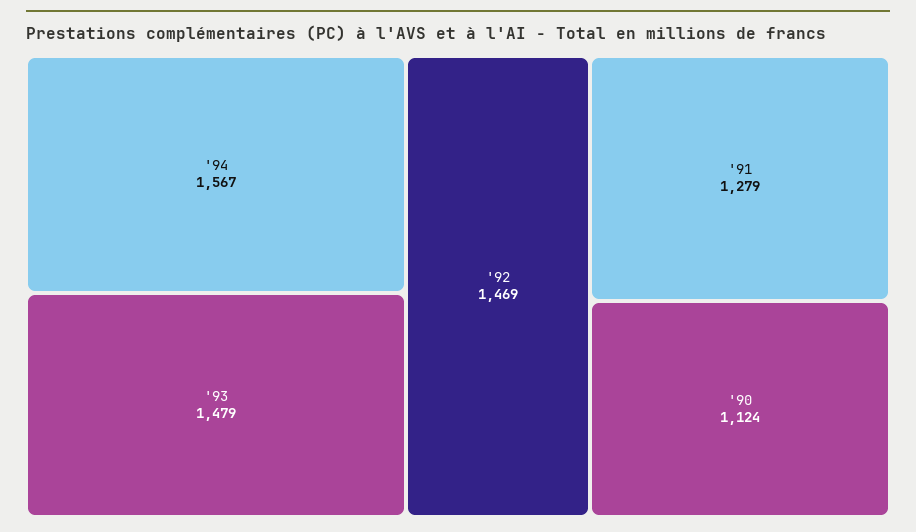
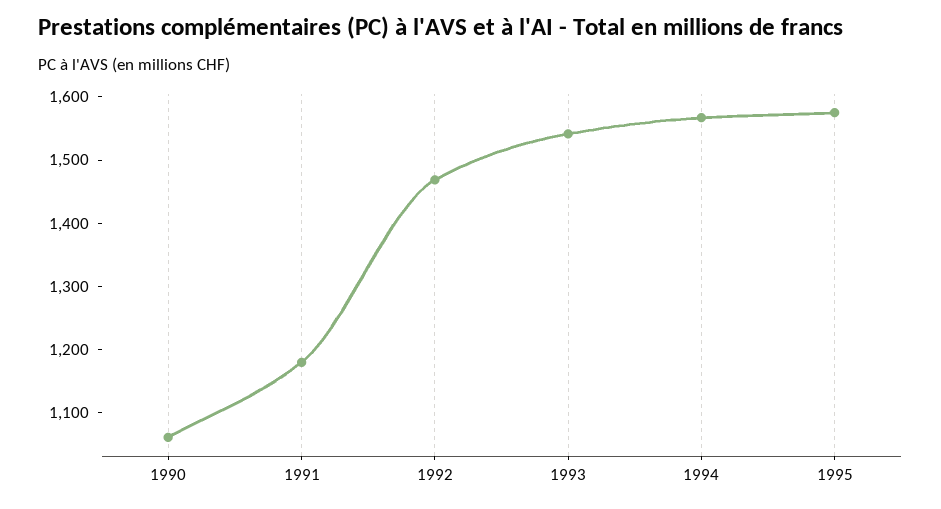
'93: 1479 -> 1540
'91: 1279 -> 1180
'90: 1124 -> 1060
1995: none -> 1580

